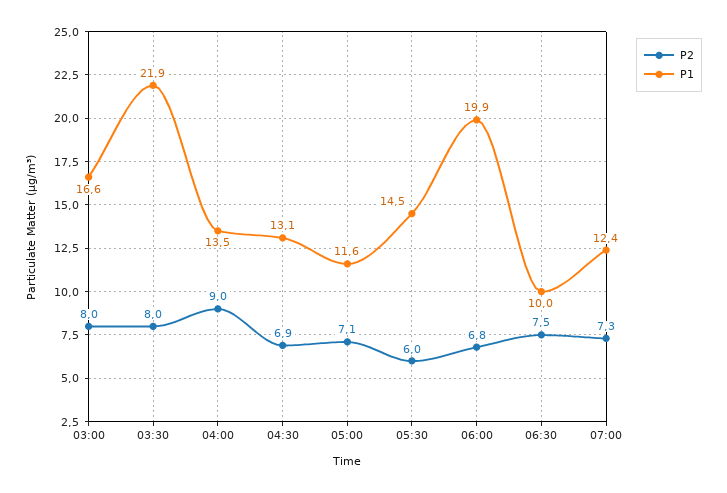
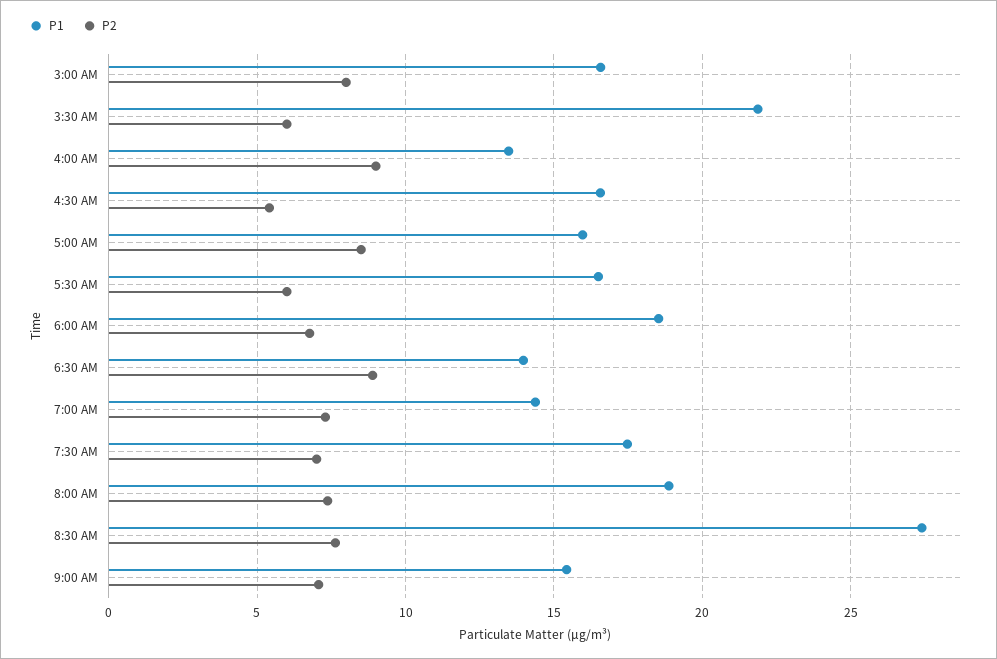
P2, 03:30: 8 -> 6
P2, 04:30: 6.9 -> 5.5
P1, 04:30: 13.1 -> 16.5
P2, 05:00: 7.1 -> 8.5
P1, 05:00: 11.6 -> 16
P1, 05:30: 14.5 -> 16.5
P1, 06:00: 19.9 -> 18.5
P2, 06:30: 7.5 -> 9
P1, 06:30: 10 -> 14
P1, 07:00: 12.4 -> 14.5
P1, 7:30 AM: none -> 17.5
P2, 7:30 AM: none -> 7
P1, 8:00 AM: none -> 19
P2, 8:00 AM: none -> 7.5
P1, 8:30 AM: none -> 27.5
P2, 8:30 AM: none -> 7.5
P1, 9:00 AM: none -> 15.5
P2, 9:00 AM: none -> 7

